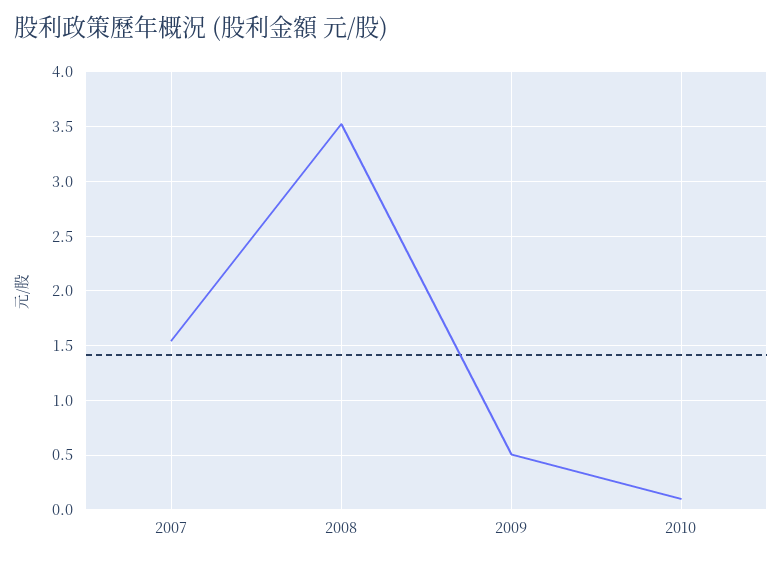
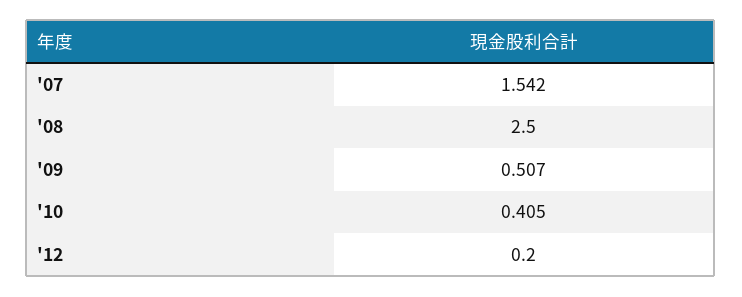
2008: 3.5 -> 2.5
2010: 0.1 -> 0.405
'12: none -> 0.2

